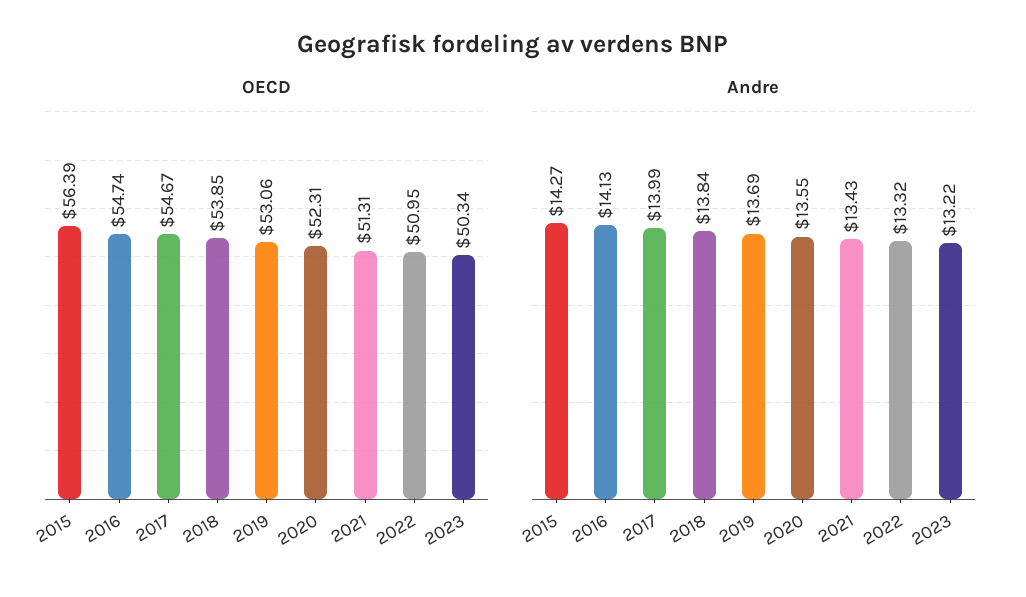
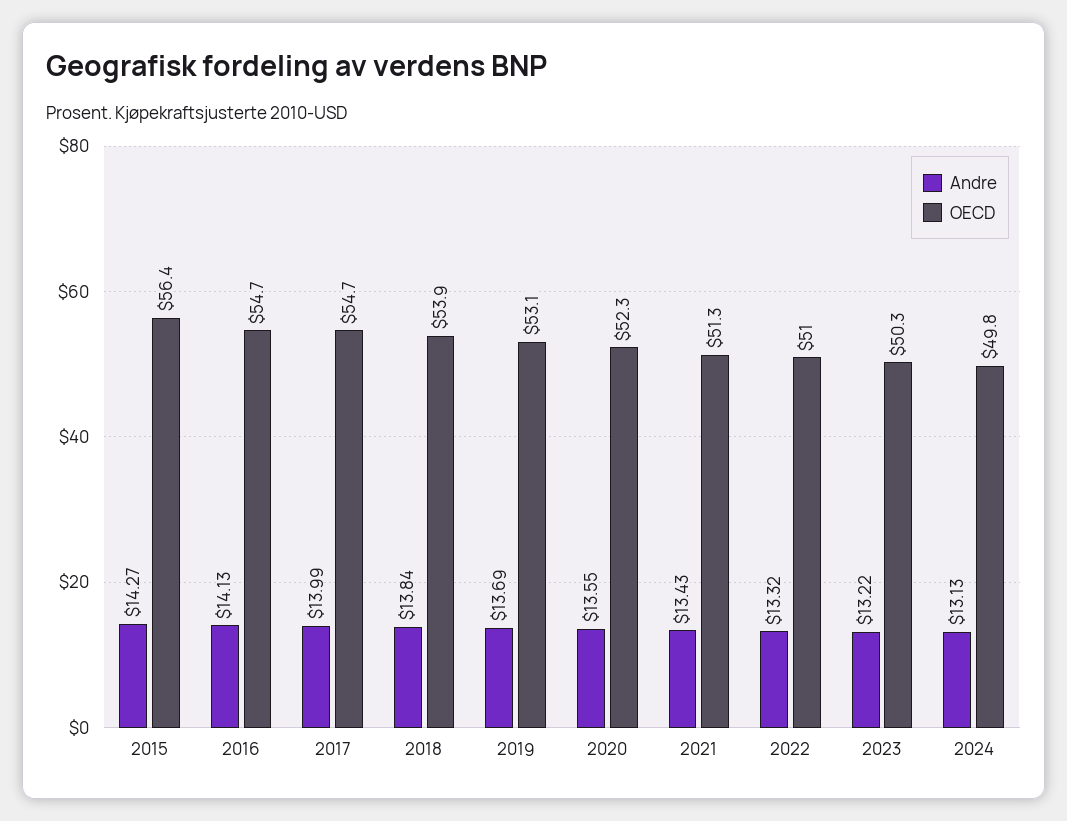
Andre, 2024: none -> 13.13
OECD, 2024: none -> 49.8

